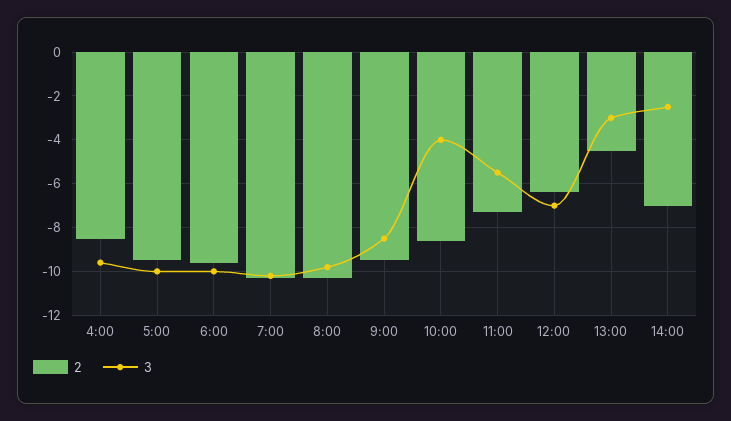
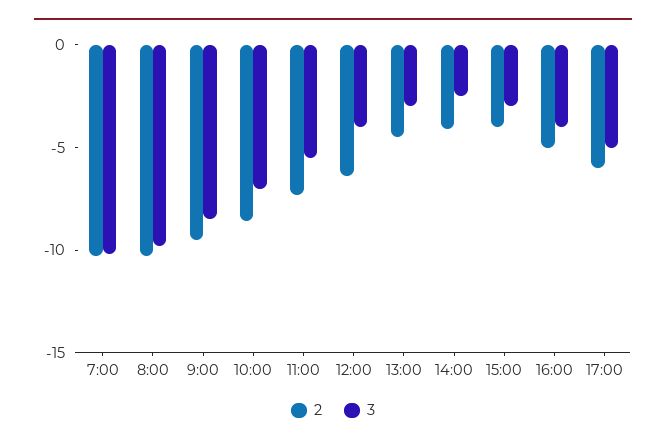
2, 4:00: -8.5 -> none
3, 4:00: -9.5 -> none
2, 5:00: -9.5 -> none
3, 5:00: -10 -> none
2, 6:00: -9.5 -> none
3, 6:00: -10 -> none
3, 10:00: -4 -> -7
3, 12:00: -7 -> -4
2, 14:00: -7 -> -4
2, 15:00: none -> -4
3, 15:00: none -> -3
2, 16:00: none -> -5
3, 16:00: none -> -4
2, 17:00: none -> -6
3, 17:00: none -> -5

